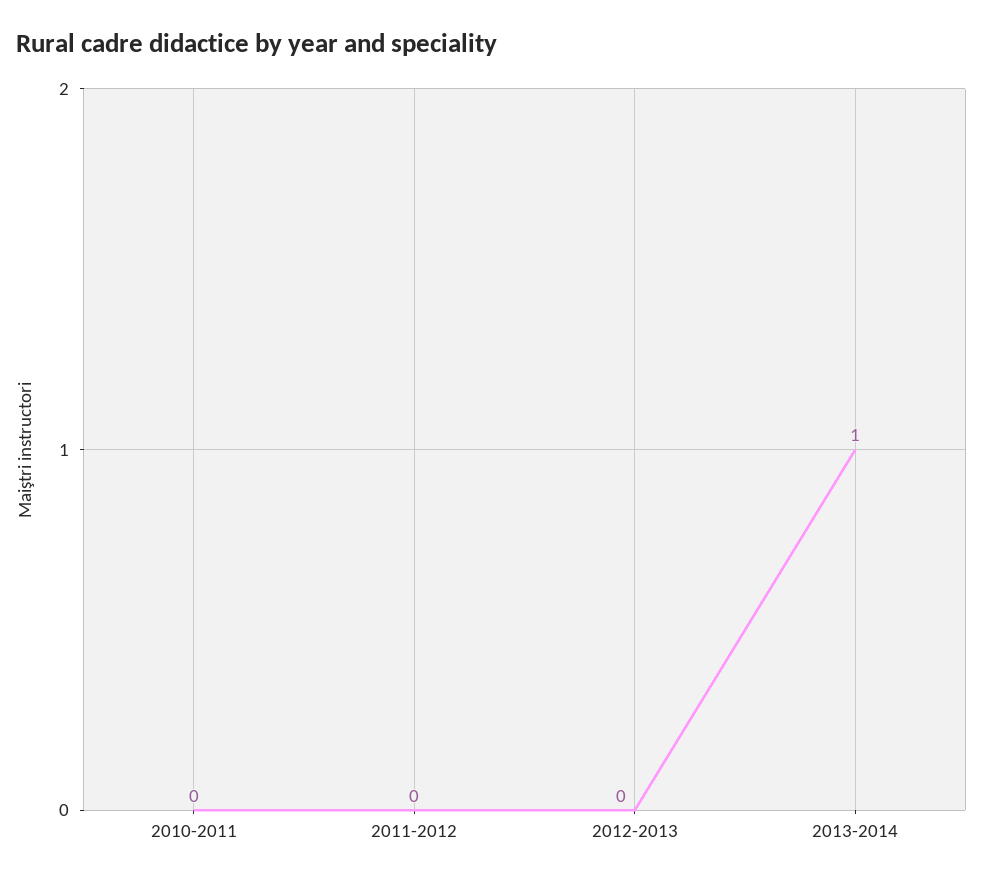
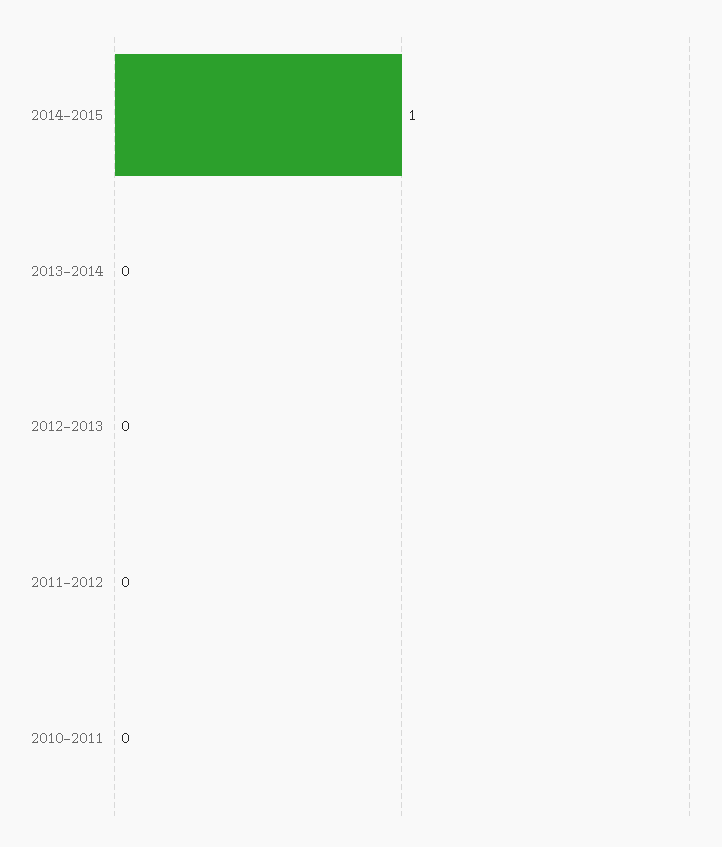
2013-2014: 1 -> 0
2014-2015: none -> 1

